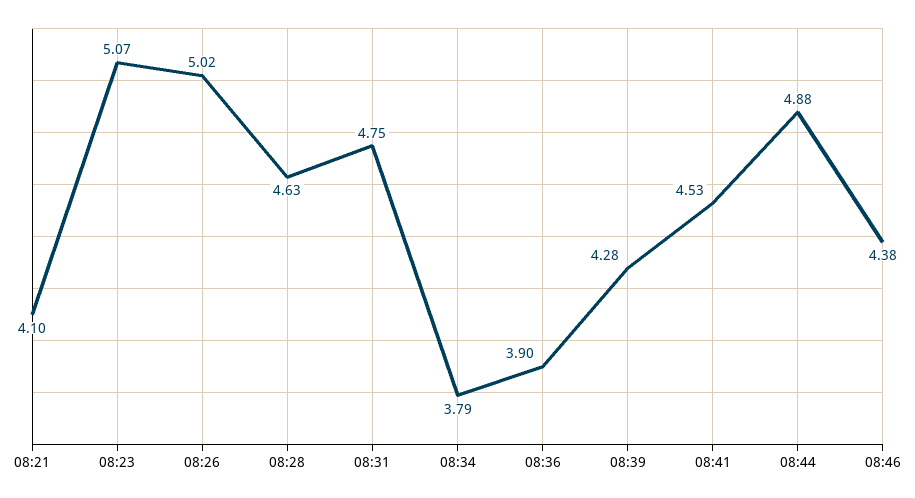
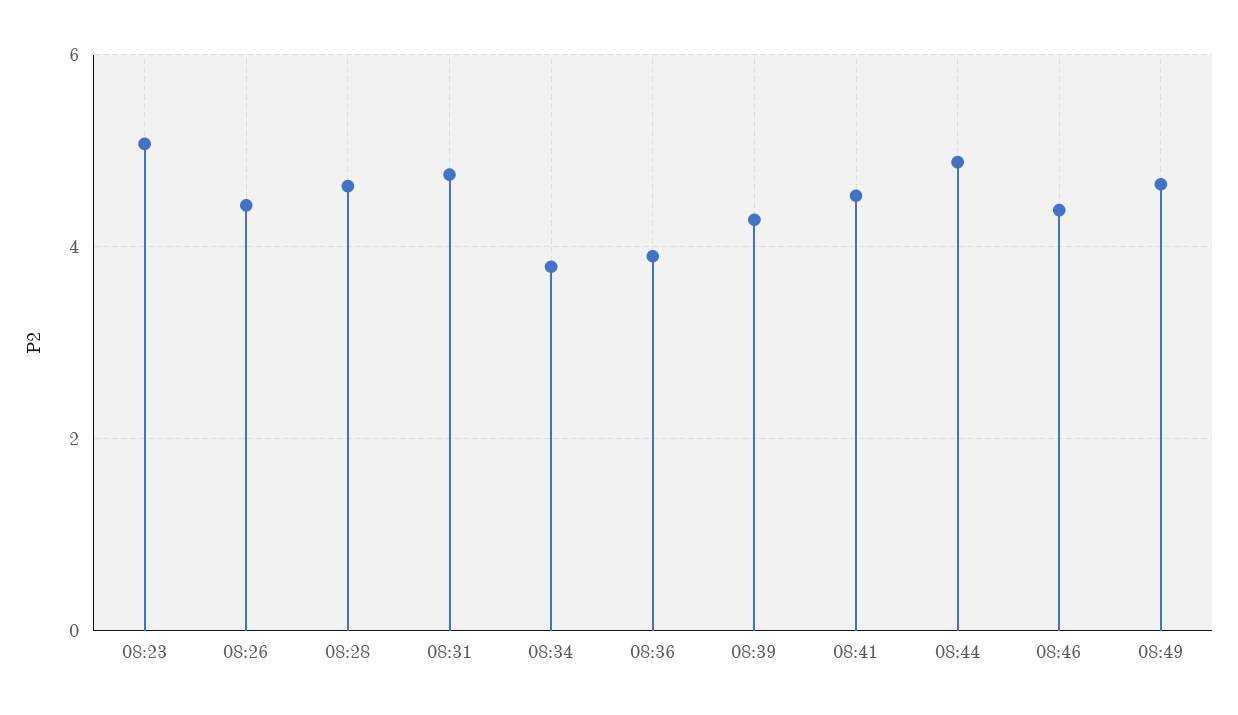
08:21: 4.1 -> none
08:26: 5.02 -> 4.4
08:49: none -> 4.6

